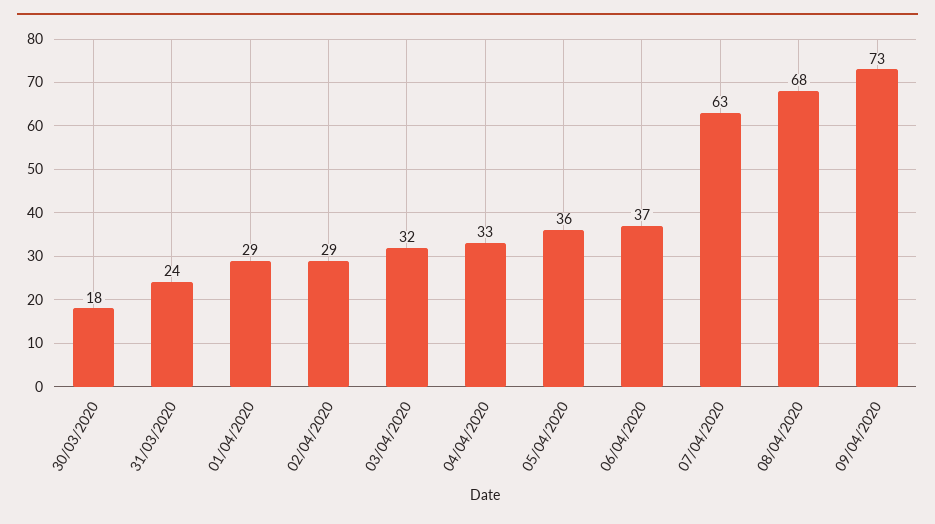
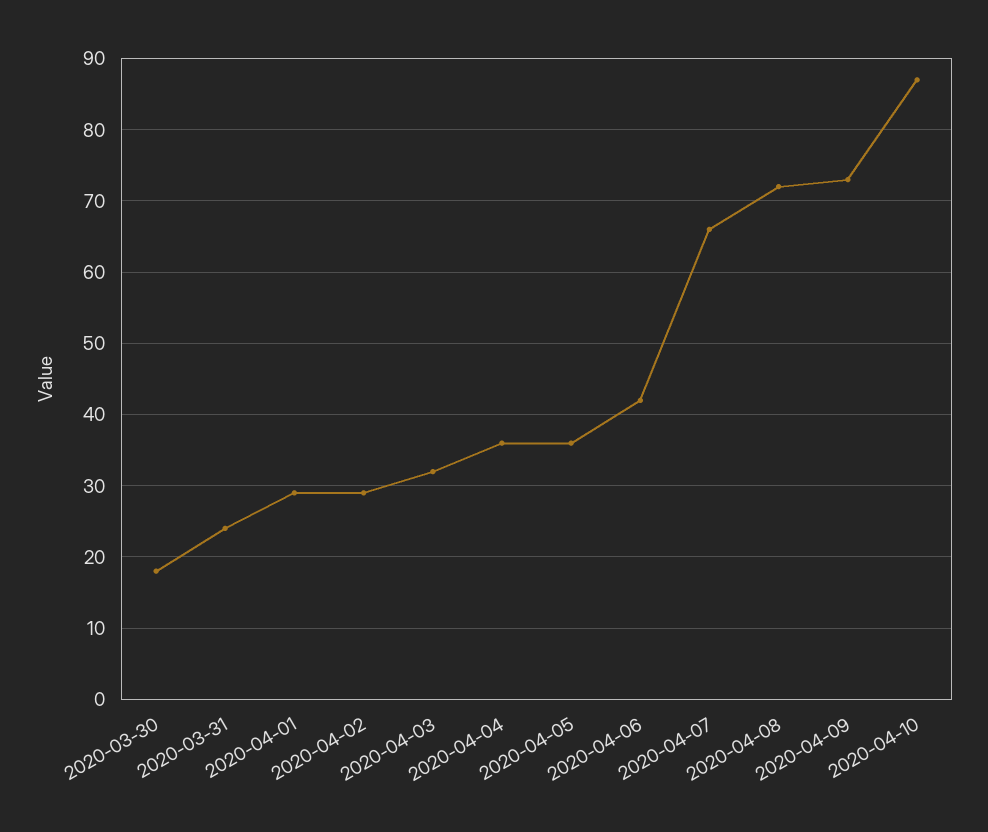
04/04/2020: 33 -> 36
06/04/2020: 37 -> 42
07/04/2020: 63 -> 66
08/04/2020: 68 -> 72
2020-04-10: none -> 87

